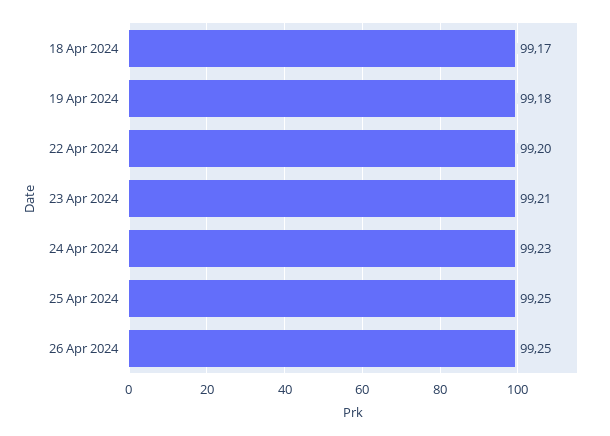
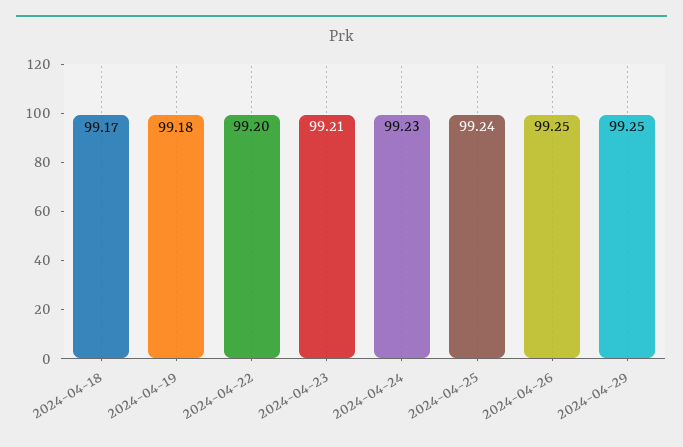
25 Apr 2024: 99.25 -> 99.24
2024-04-29: none -> 99.25

